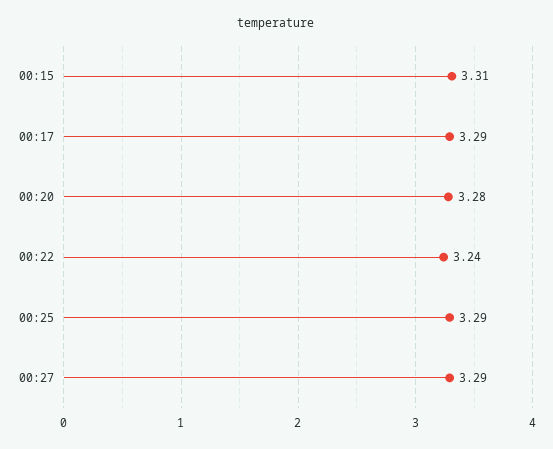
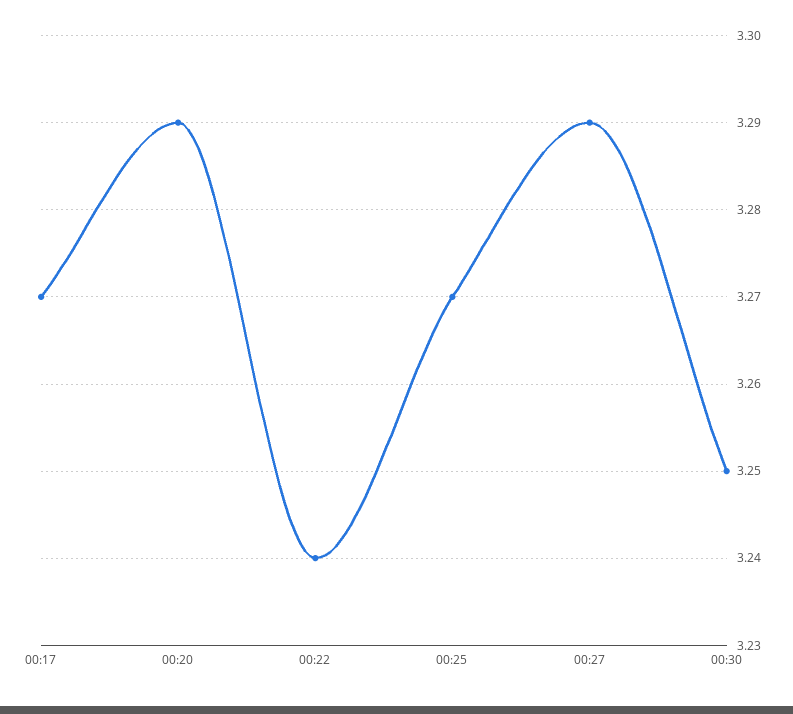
00:15: 3.31 -> none
00:17: 3.29 -> 3.27
00:20: 3.28 -> 3.29
00:25: 3.29 -> 3.27
00:30: none -> 3.25

